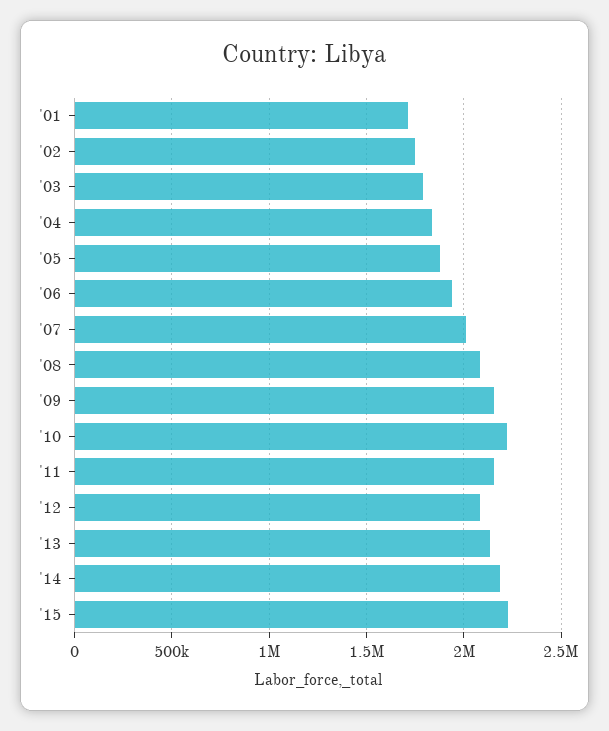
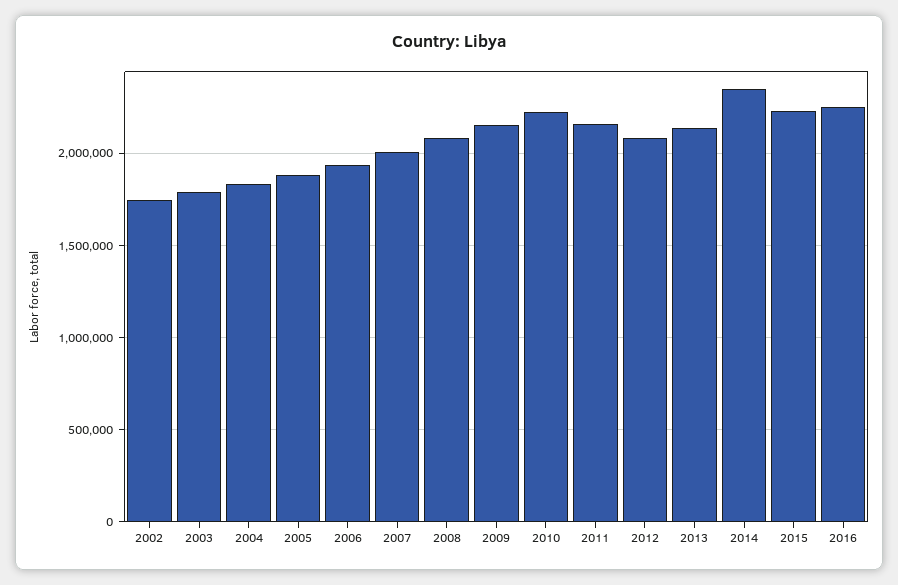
'01: 1700000 -> none
'14: 2200000 -> 2350000
2016: none -> 2250000

